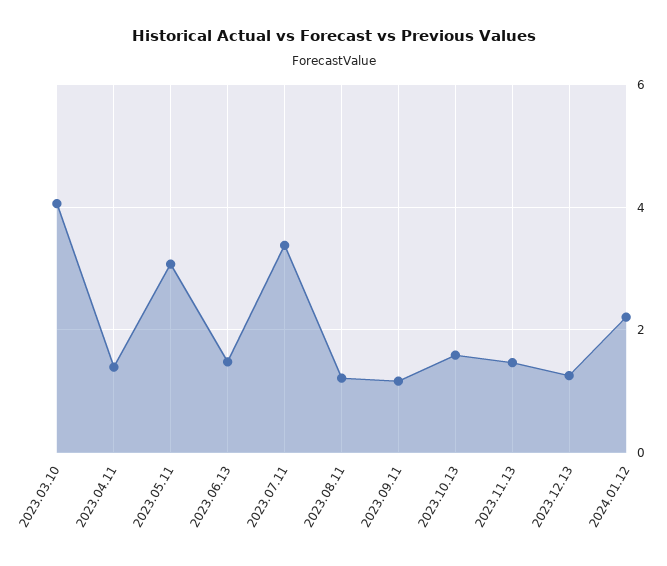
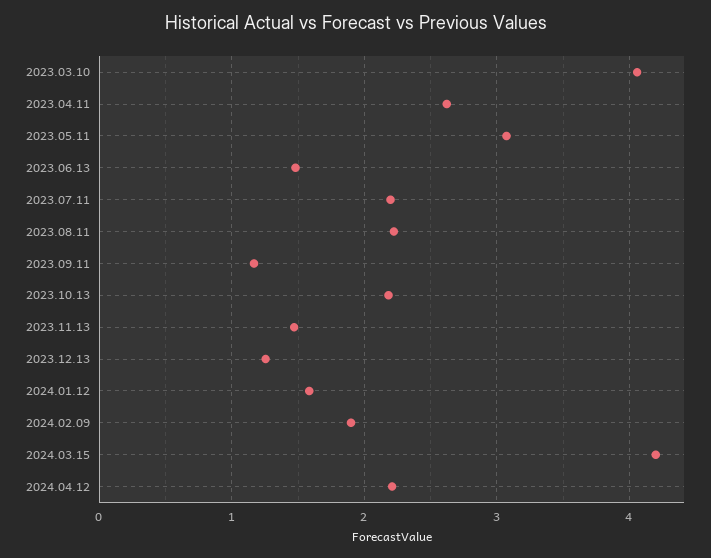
2023.04.11: 1.4 -> 2.6
2023.07.11: 3.4 -> 2.2
2023.08.11: 1.2 -> 2.2
2023.10.13: 1.6 -> 2.2
2024.01.12: 2.2 -> 1.6
2024.02.09: none -> 1.9
2024.03.15: none -> 4.2
2024.04.12: none -> 2.2

